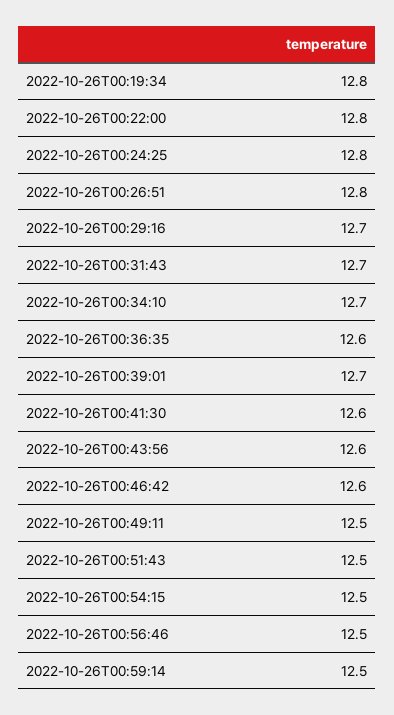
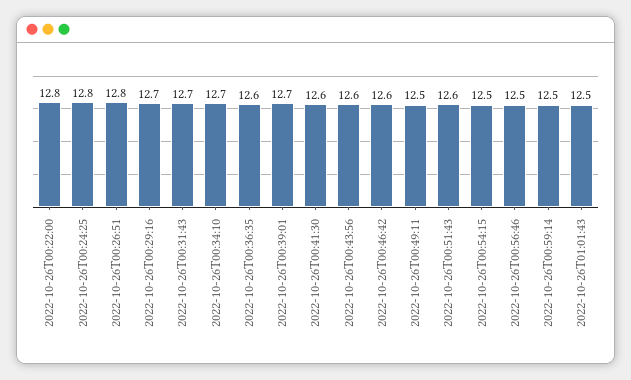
2022-10-26T00:19:34: 12.8 -> none
2022-10-26T00:51:43: 12.5 -> 12.6
2022-10-26T01:01:43: none -> 12.5

